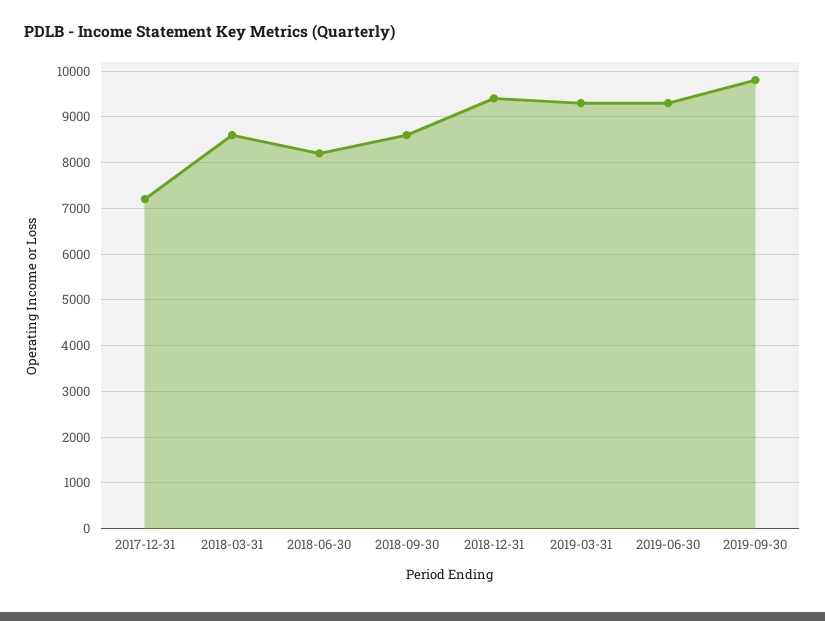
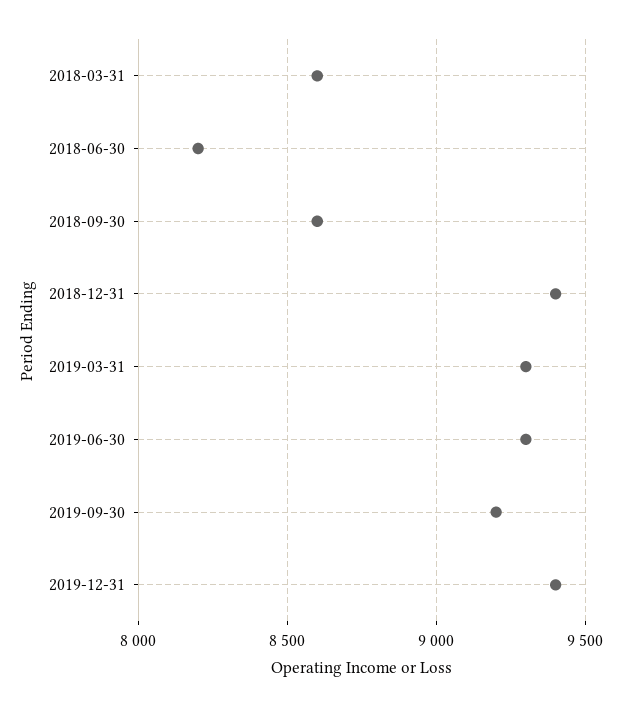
2017-12-31: 7200 -> none
2019-09-30: 9800 -> 9200
2019-12-31: none -> 9400

